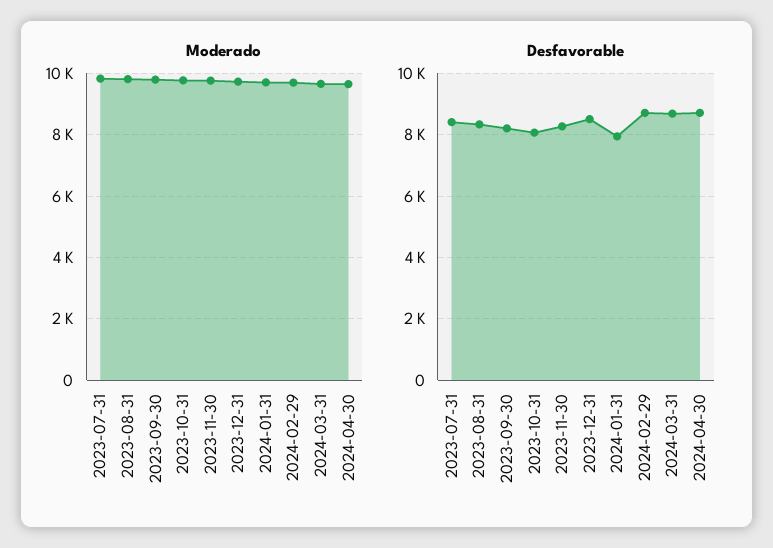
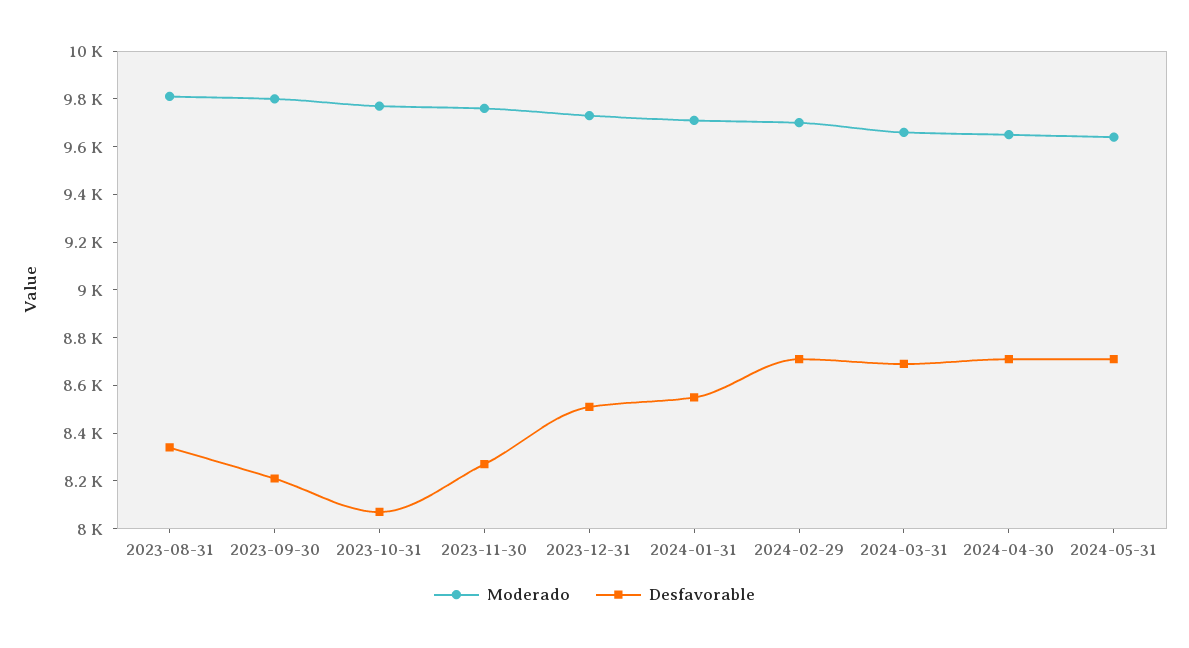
Moderado, 2023-07-31: 9800 -> none
Desfavorable, 2023-07-31: 8400 -> none
Desfavorable, 2024-01-31: 8000 -> 8550
Moderado, 2024-05-31: none -> 9650
Desfavorable, 2024-05-31: none -> 8700

